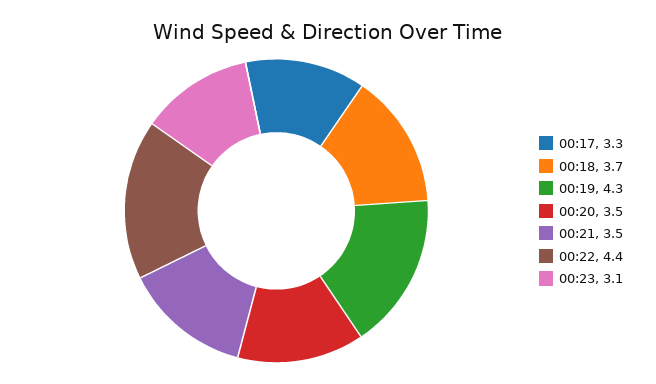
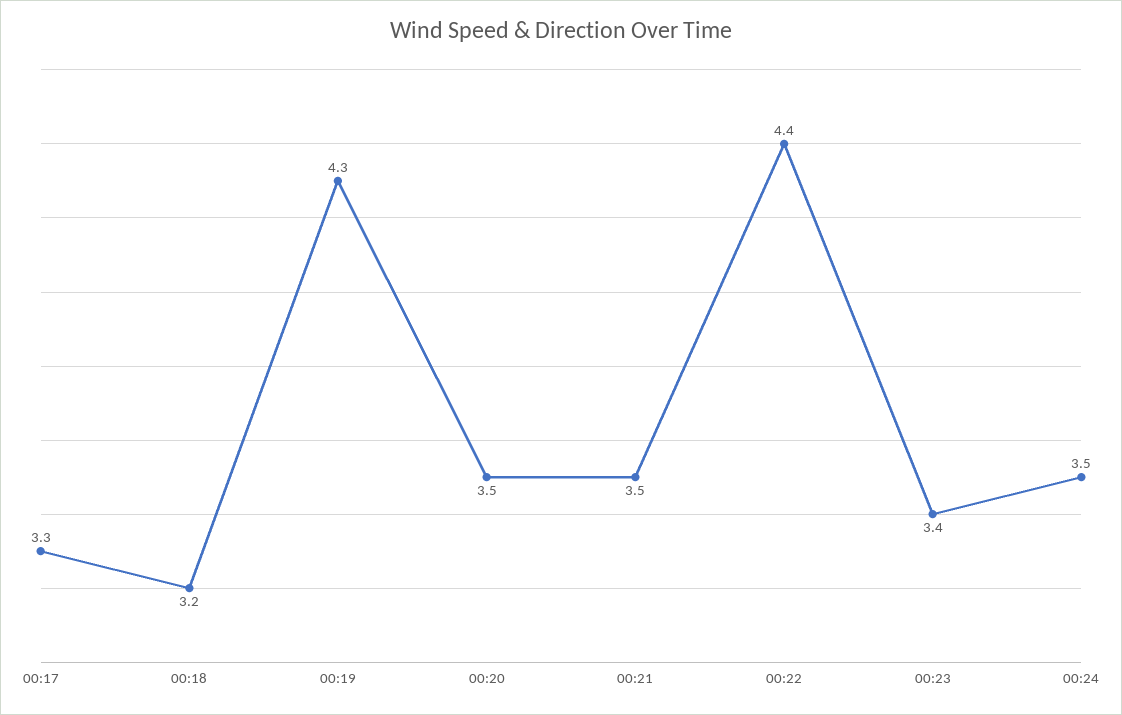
00:18: 3.7 -> 3.2
00:23: 3.1 -> 3.4
00:24: none -> 3.5

